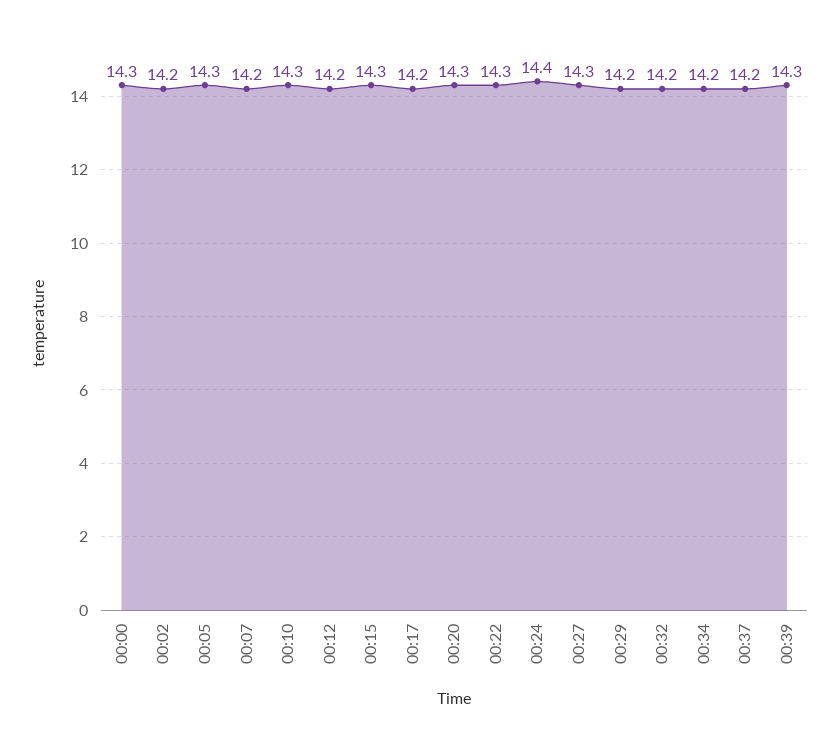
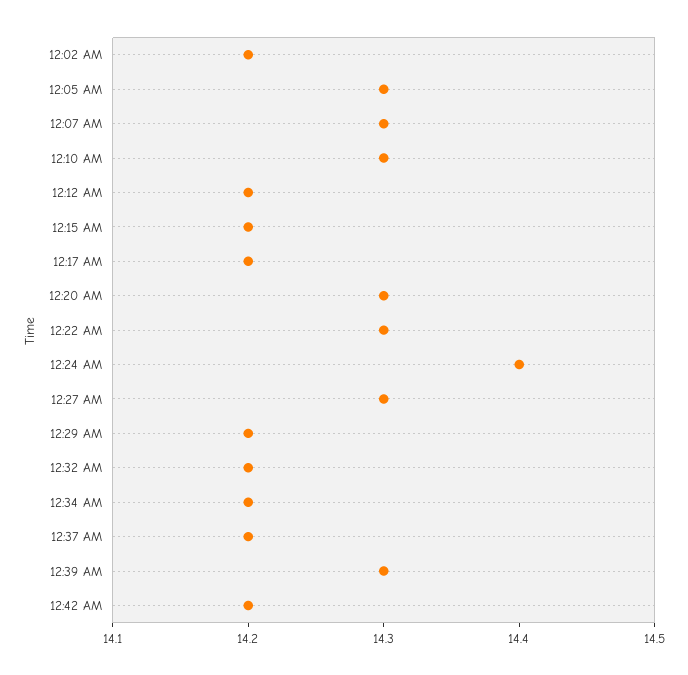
00:00: 14.3 -> none
00:07: 14.2 -> 14.3
00:15: 14.3 -> 14.2
12:42 AM: none -> 14.2

